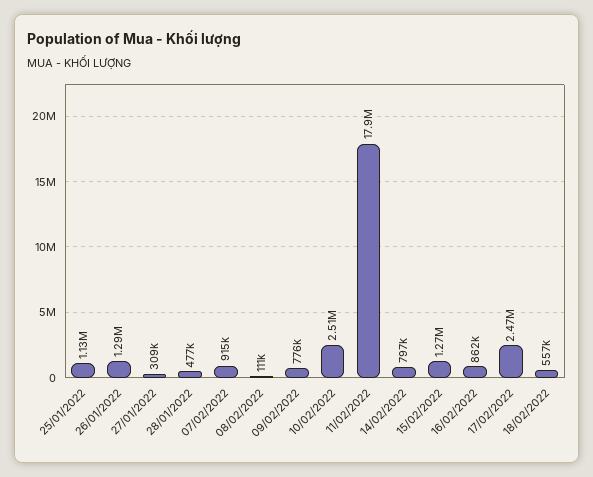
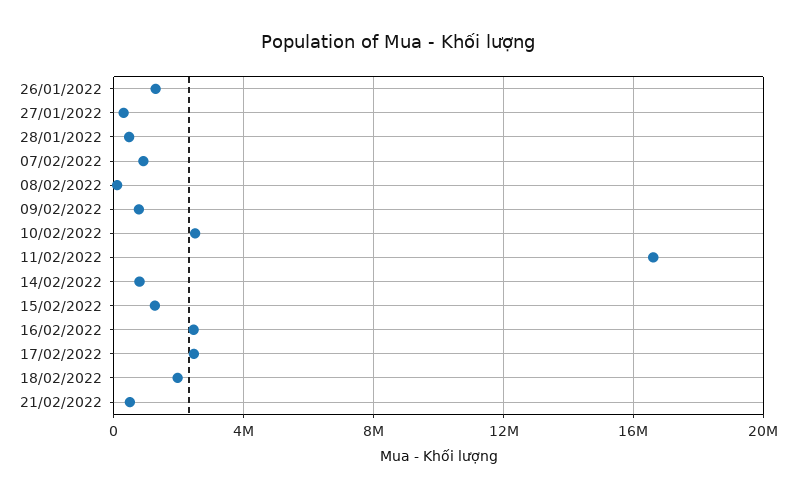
25/01/2022: 1130000 -> none
11/02/2022: 17900000 -> 16500000
16/02/2022: 862000 -> 2500000
18/02/2022: 557000 -> 2000000
21/02/2022: none -> 500000

